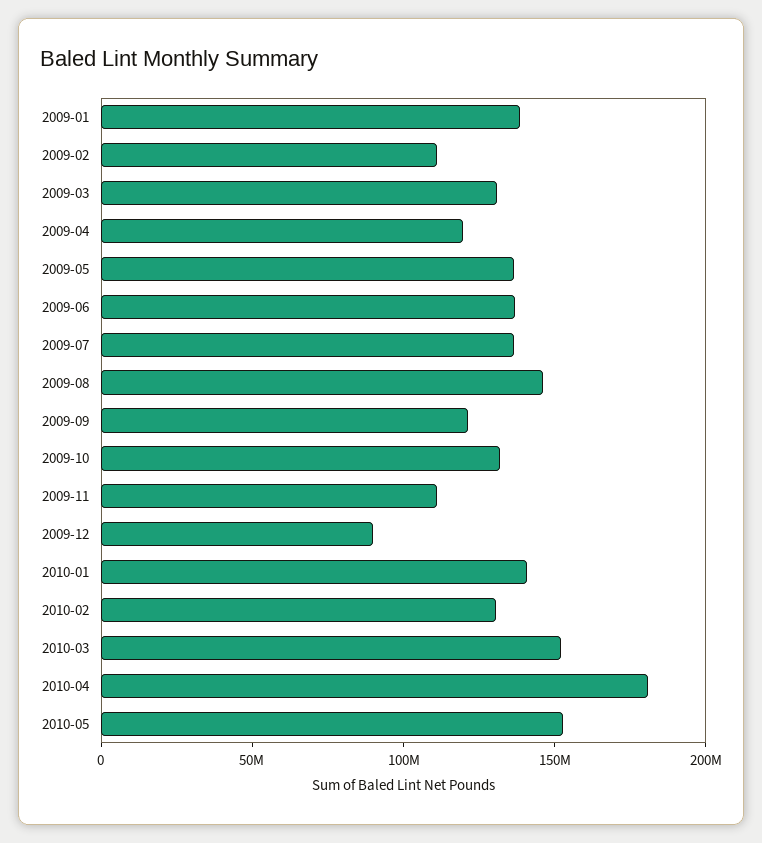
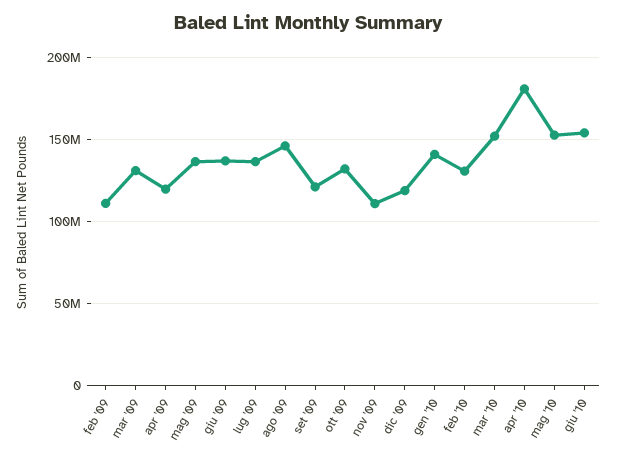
2009-01: 140000000 -> none
2009-12: 90000000 -> 120000000
giu '10: none -> 155000000

